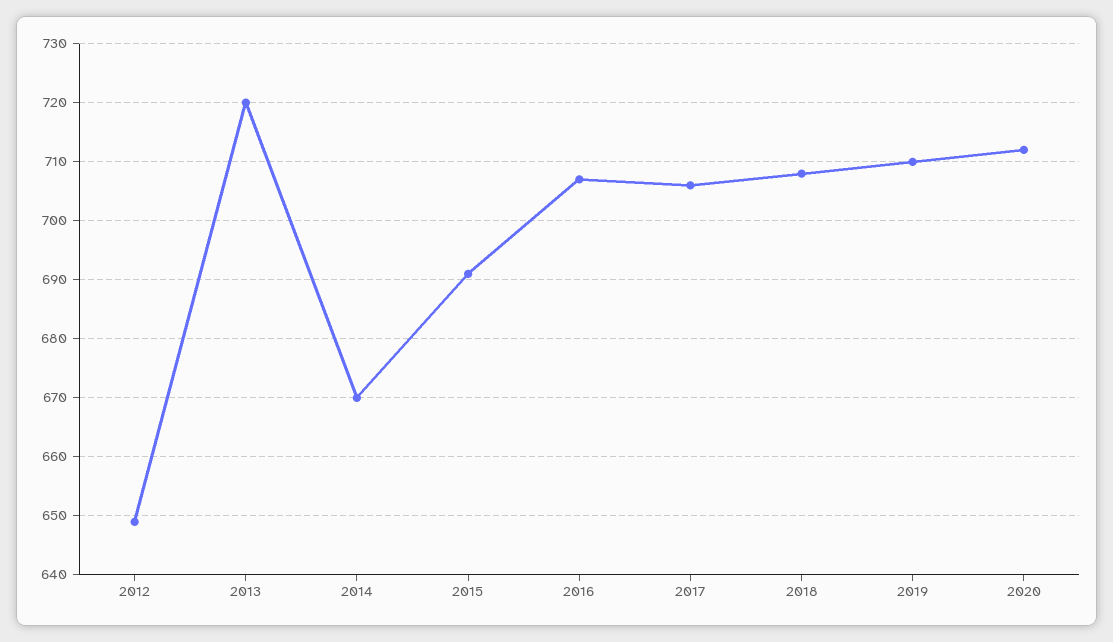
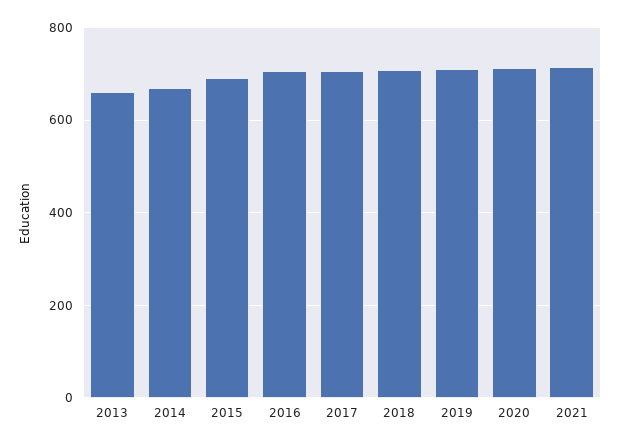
2012: 650 -> none
2013: 720 -> 660
2021: none -> 720

